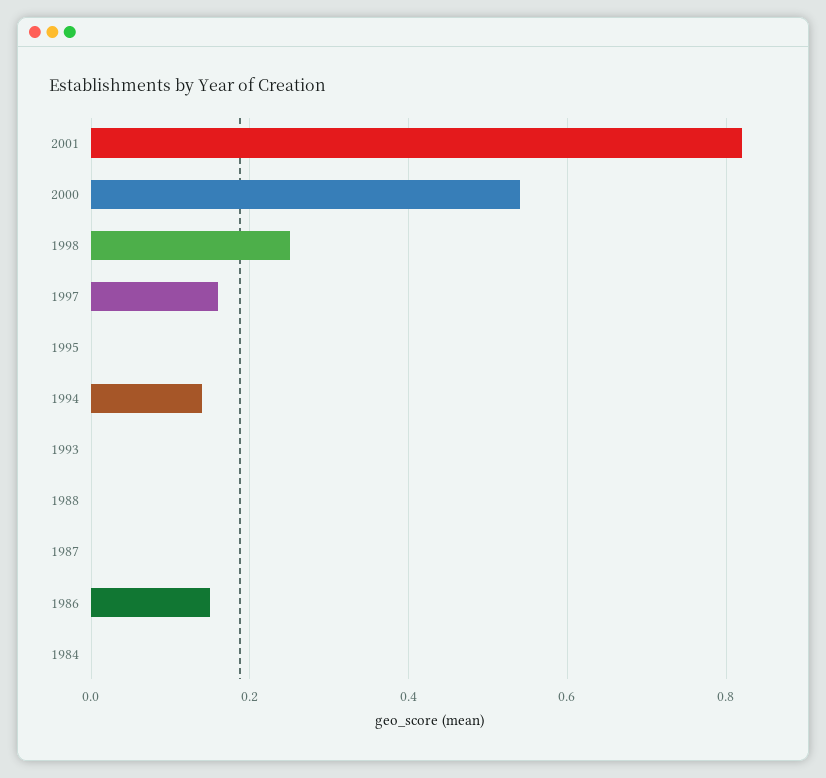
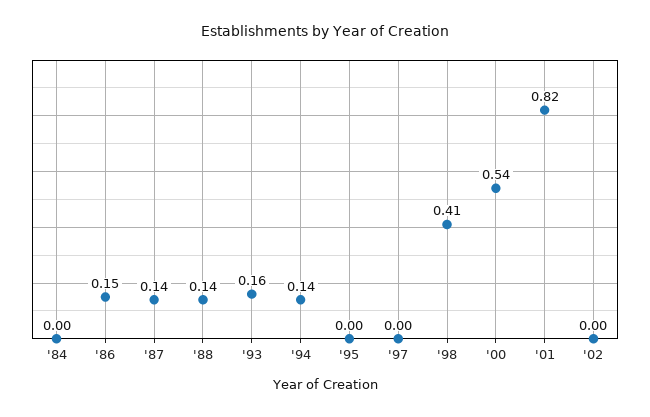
1998: 0.25 -> 0.41
1997: 0.15 -> 0
1993: 0 -> 0.16
1988: 0 -> 0.14
1987: 0 -> 0.14
'02: none -> 0

